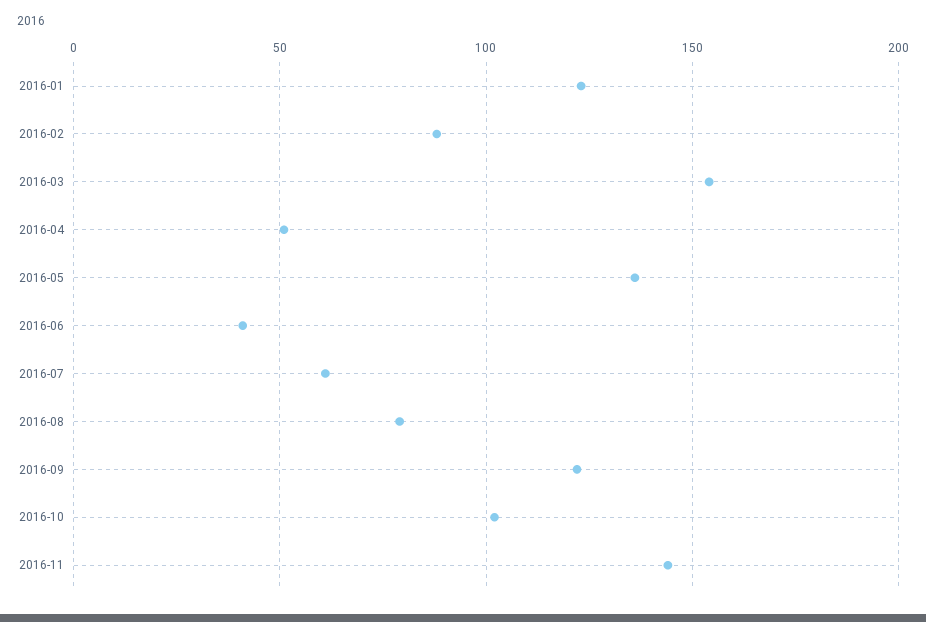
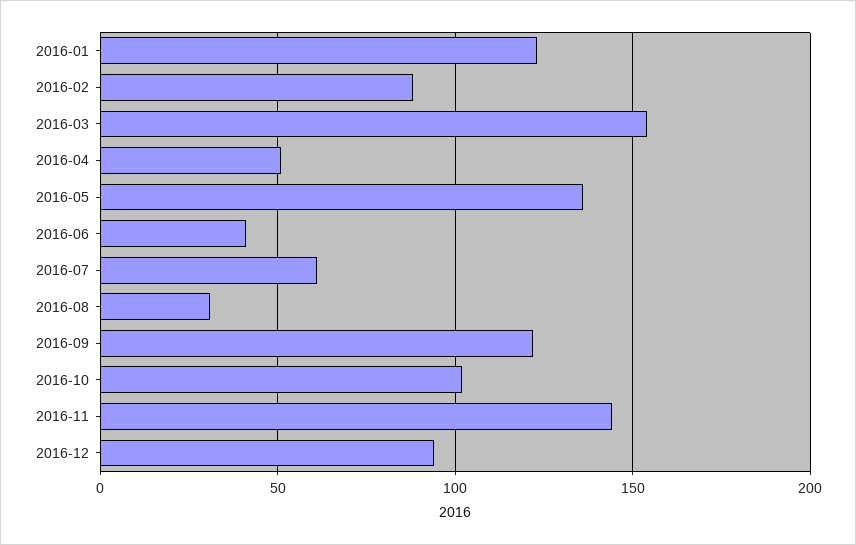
2016-08: 80 -> 30
2016-12: none -> 95

